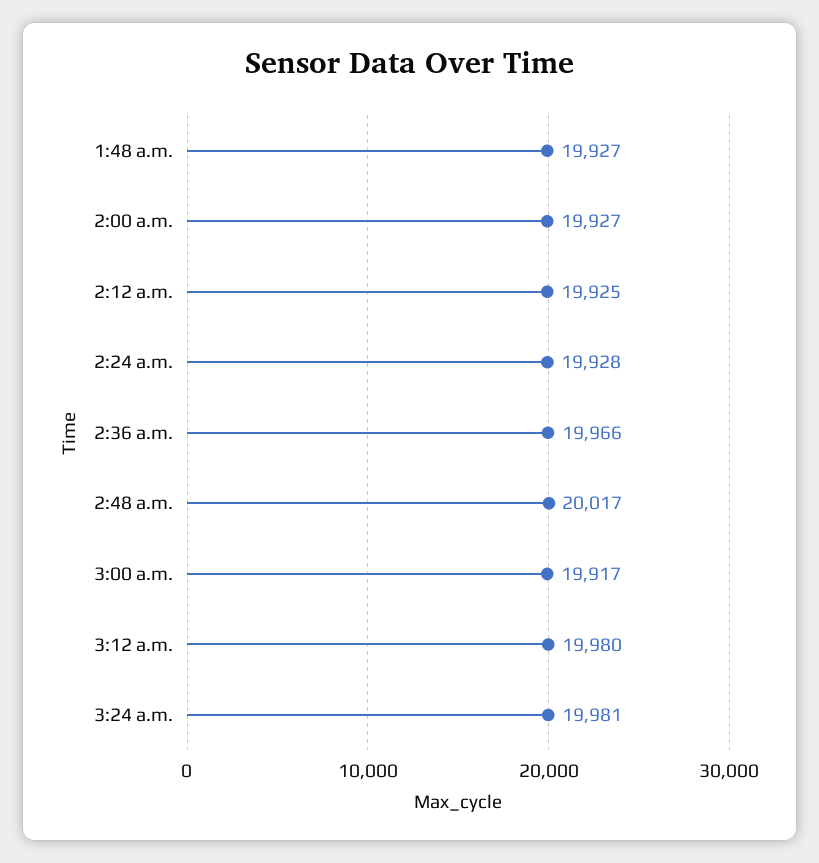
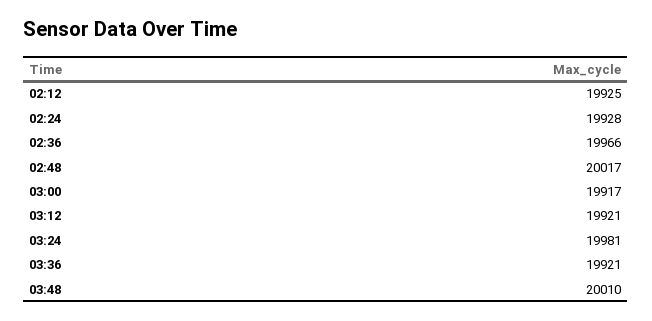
1:48 a.m.: 19927 -> none
2:00 a.m.: 19927 -> none
3:12 a.m.: 19980 -> 19921
03:36: none -> 19921
03:48: none -> 20010

